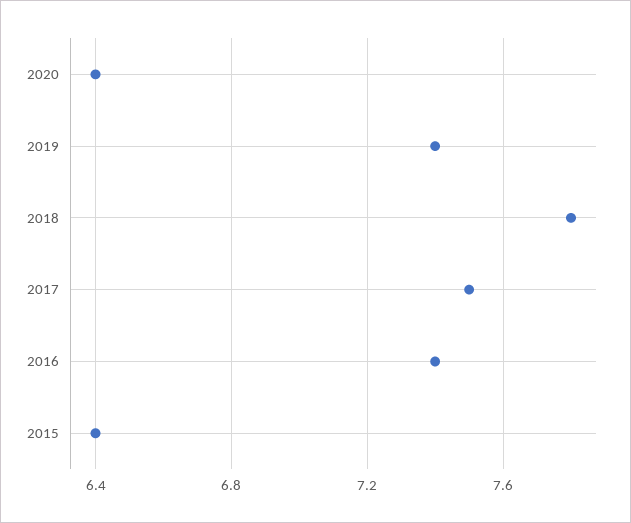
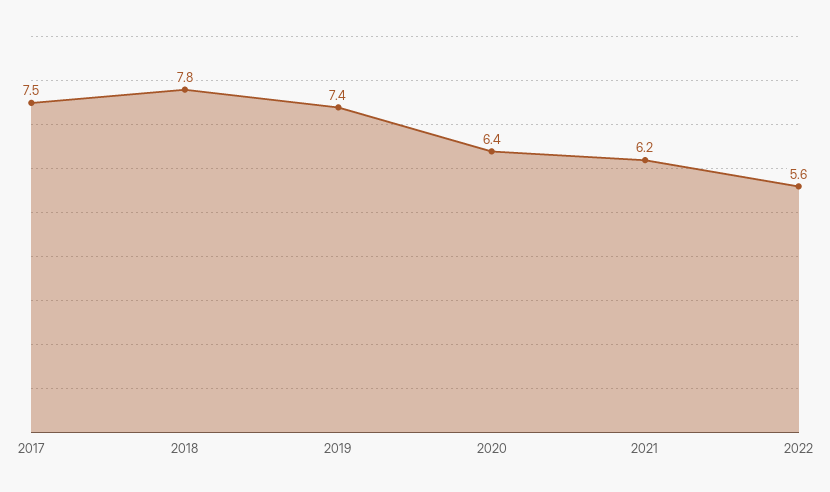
2016: 7.4 -> none
2015: 6.4 -> none
2021: none -> 6.2
2022: none -> 5.6

